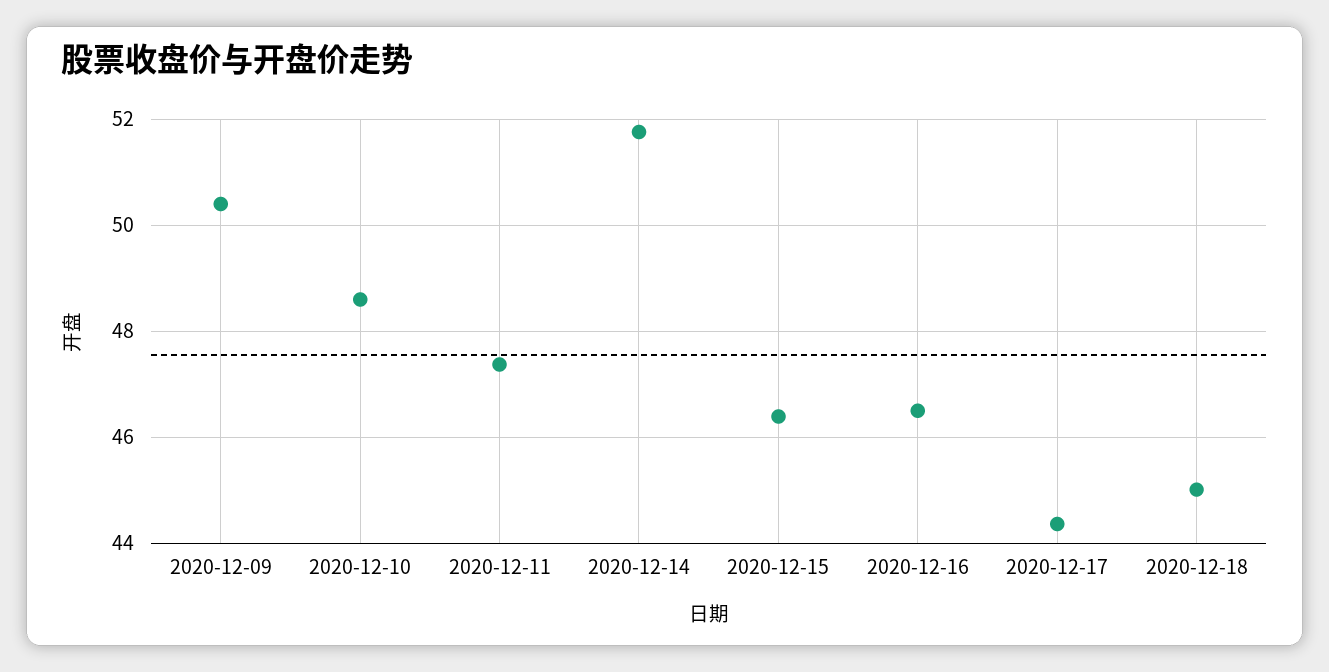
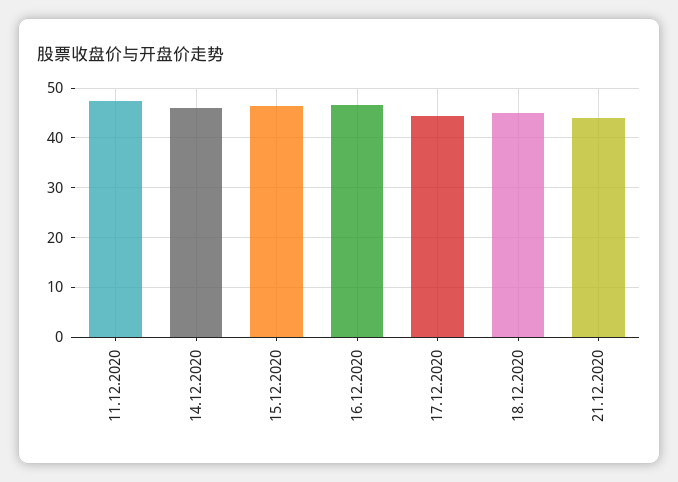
2020-12-09: 50.4 -> none
2020-12-10: 48.6 -> none
2020-12-14: 51.8 -> 46
21.12.2020: none -> 44

